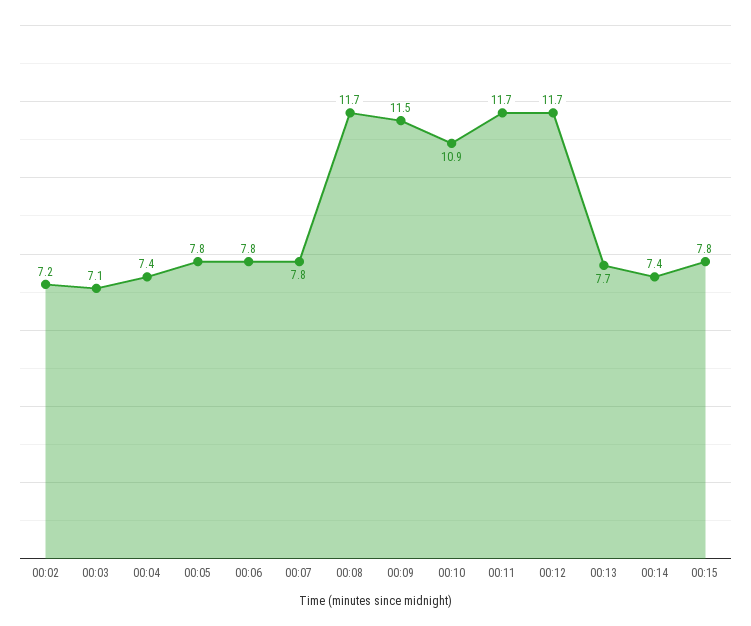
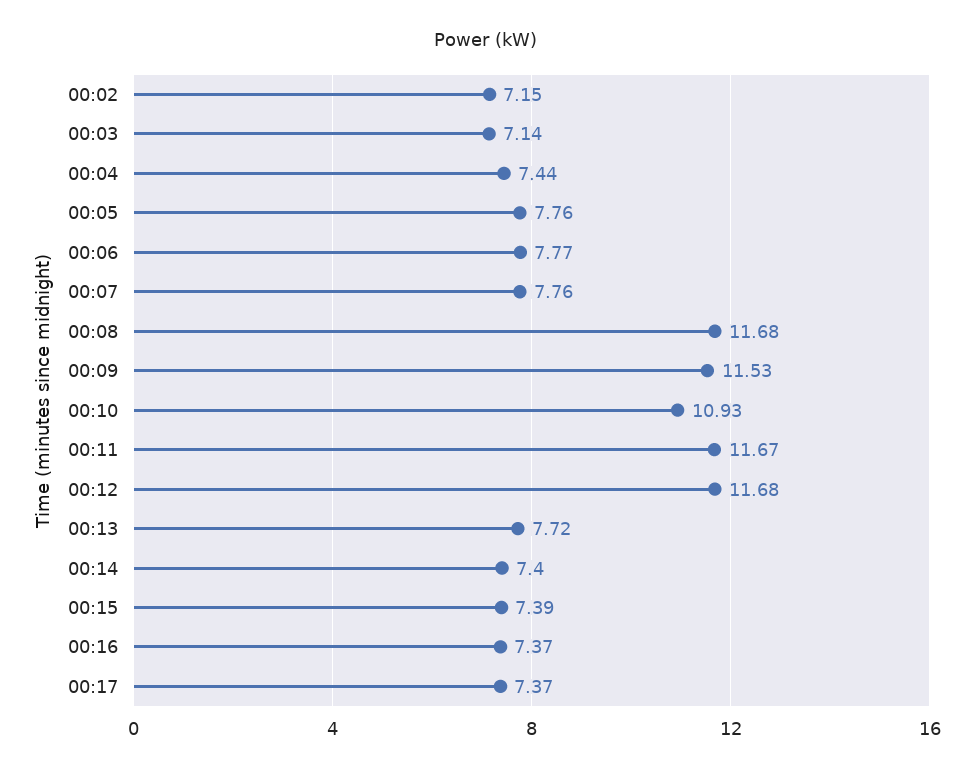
00:15: 7.8 -> 7.39
00:16: none -> 7.37
00:17: none -> 7.37

